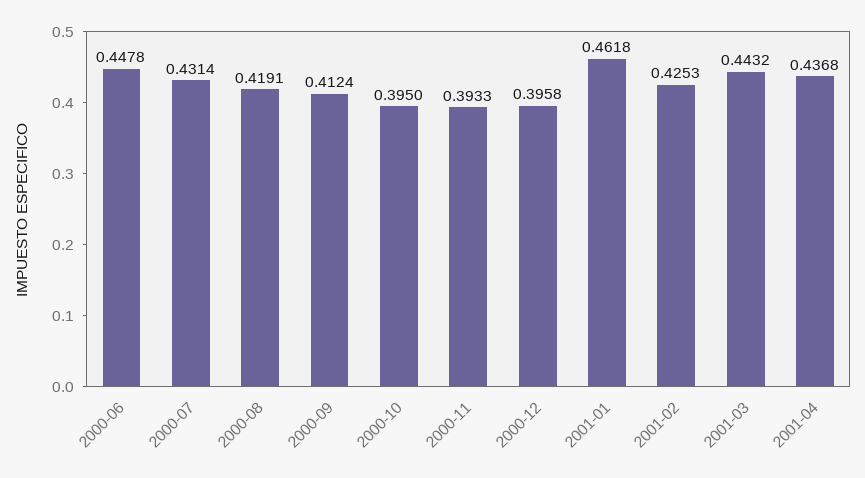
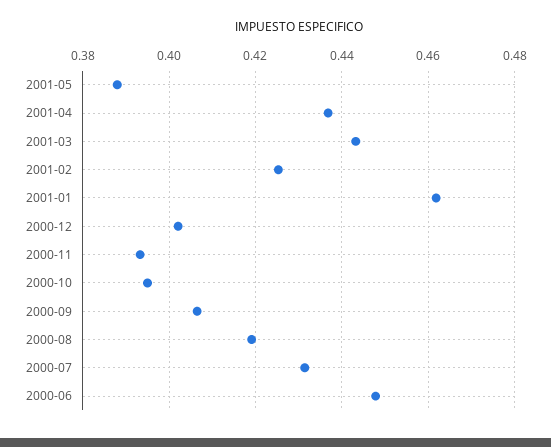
2000-09: 0.4124 -> 0.406
2000-12: 0.3958 -> 0.402
2001-05: none -> 0.388

